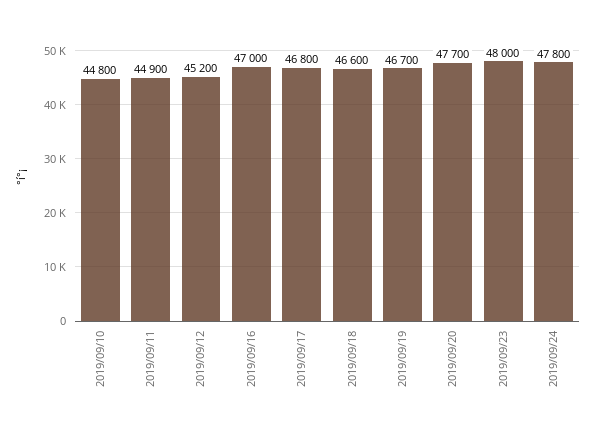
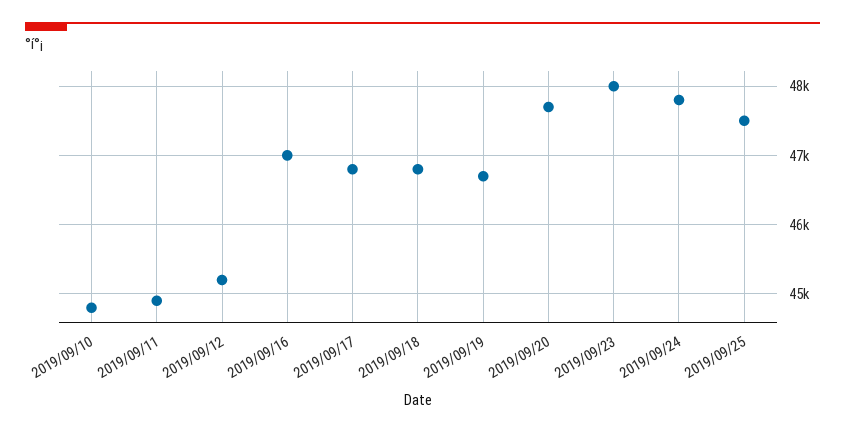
2019/09/18: 46600 -> 46800
2019/09/25: none -> 47500

